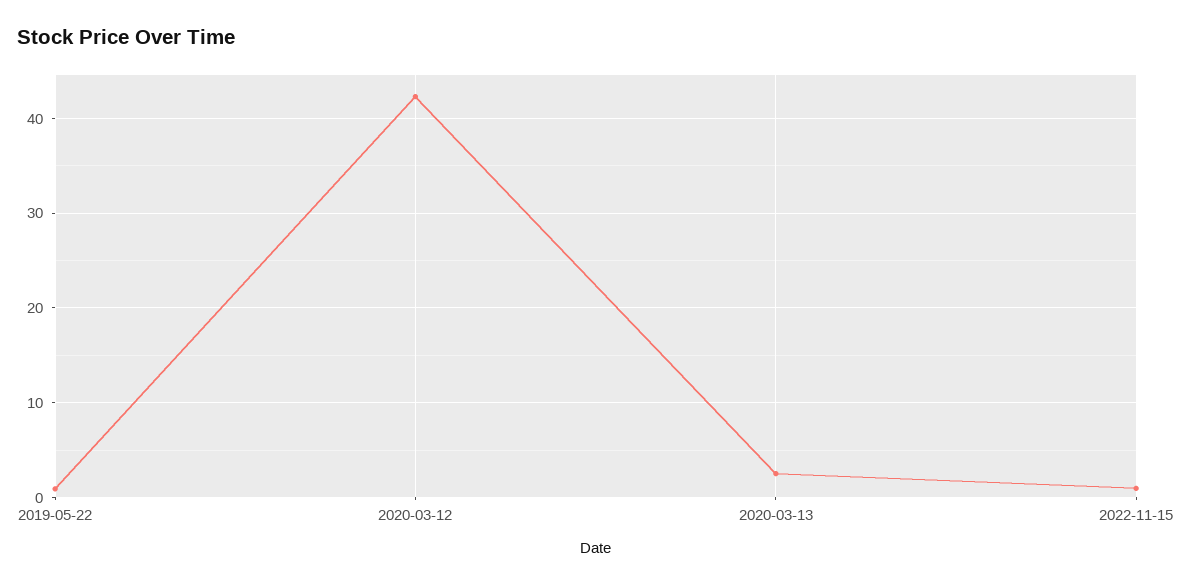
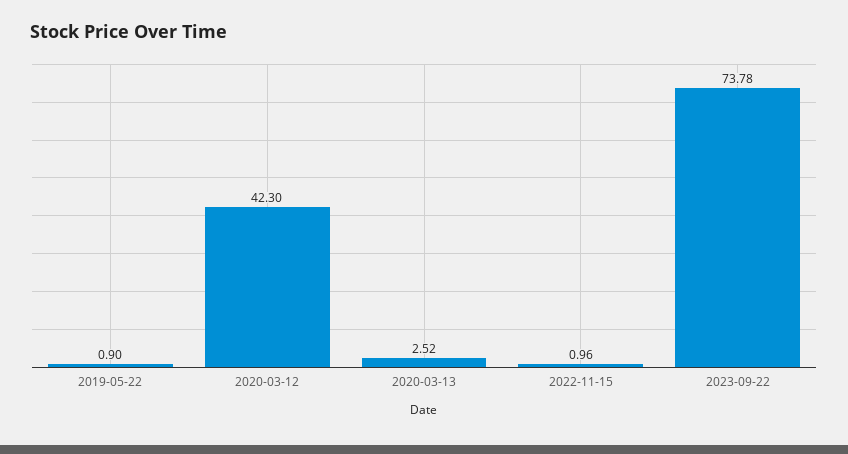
2023-09-22: none -> 73.78

